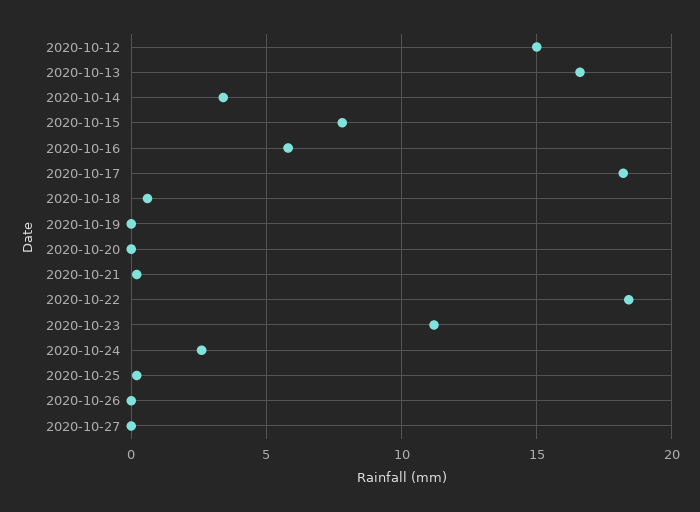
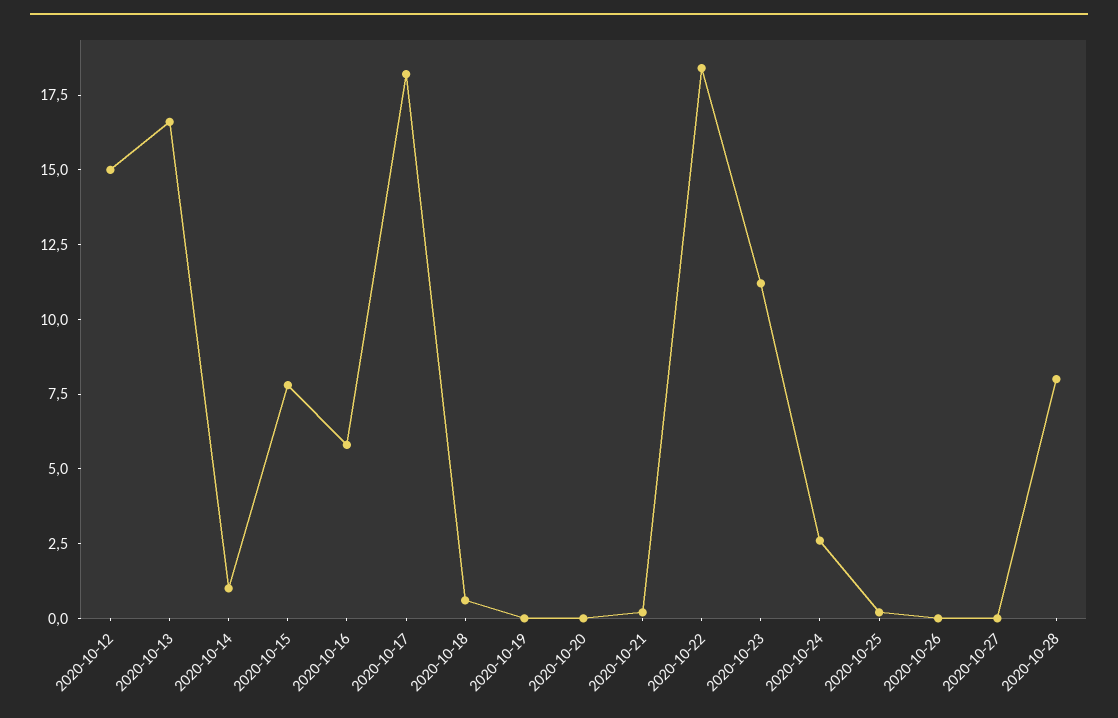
2020-10-14: 3.5 -> 1
2020-10-28: none -> 8

